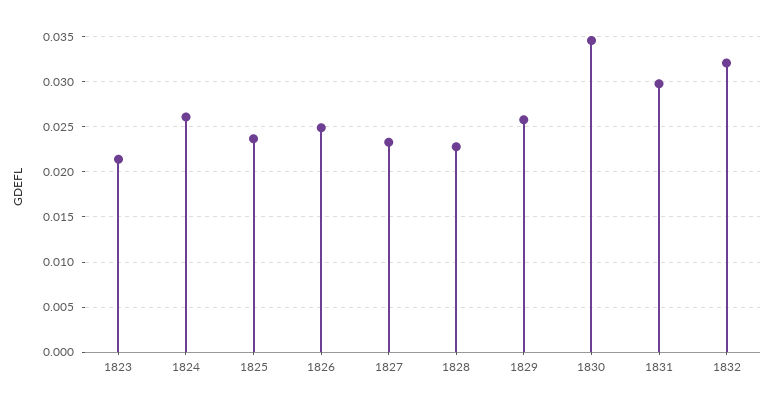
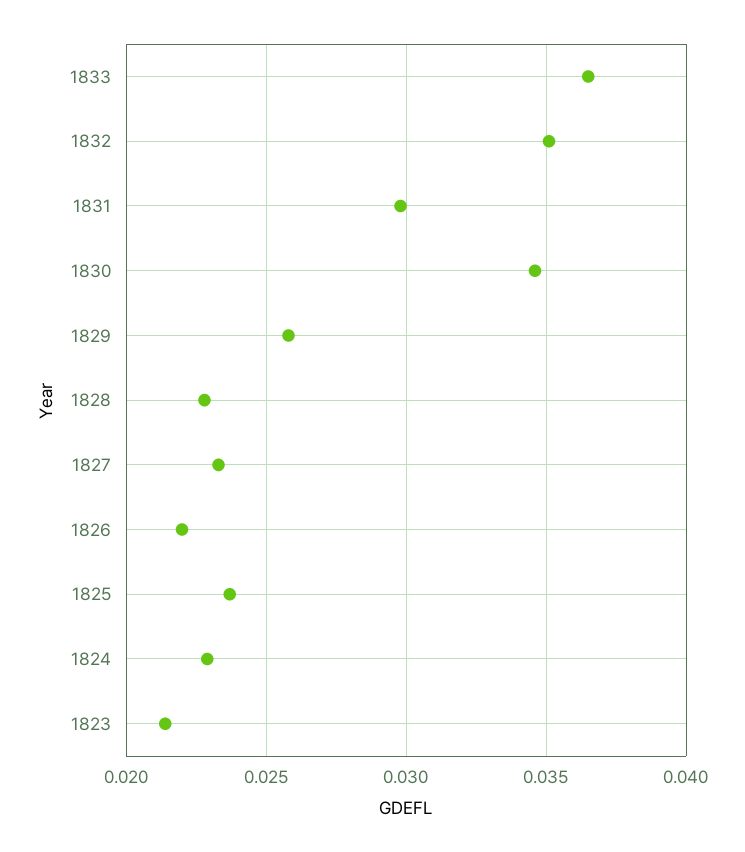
1824: 0.026 -> 0.023
1826: 0.025 -> 0.022
1832: 0.032 -> 0.035
1833: none -> 0.0365

